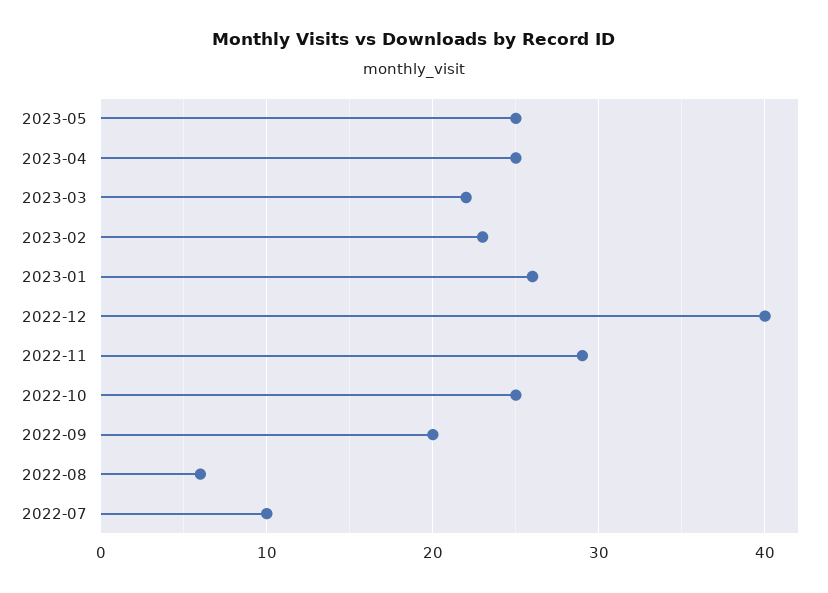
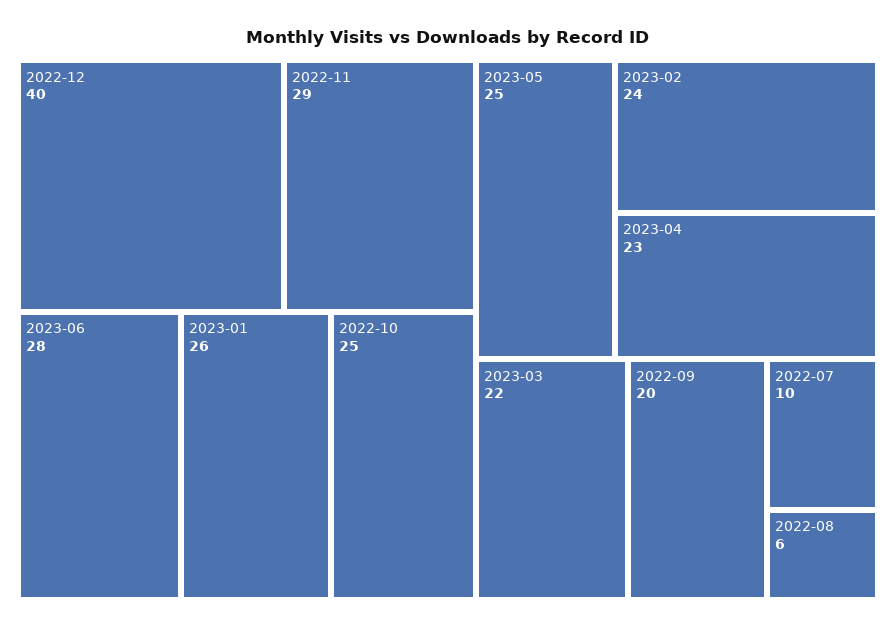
2023-04: 25 -> 23
2023-02: 23 -> 24
2023-06: none -> 28

